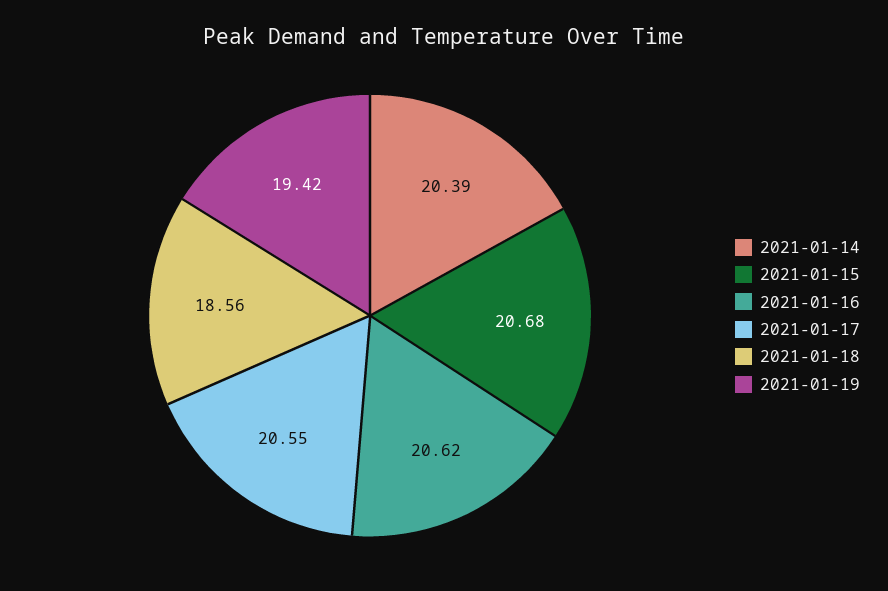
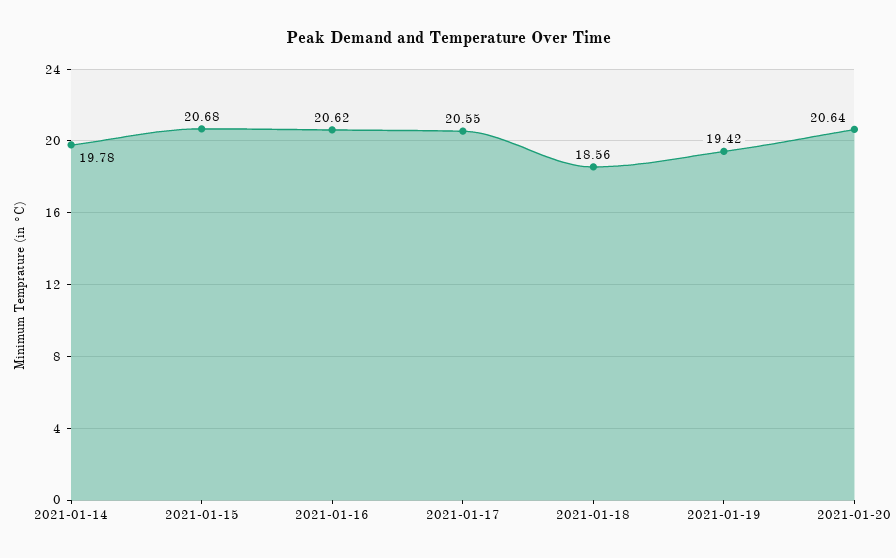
2021-01-14: 20.39 -> 19.78
2021-01-20: none -> 20.64

